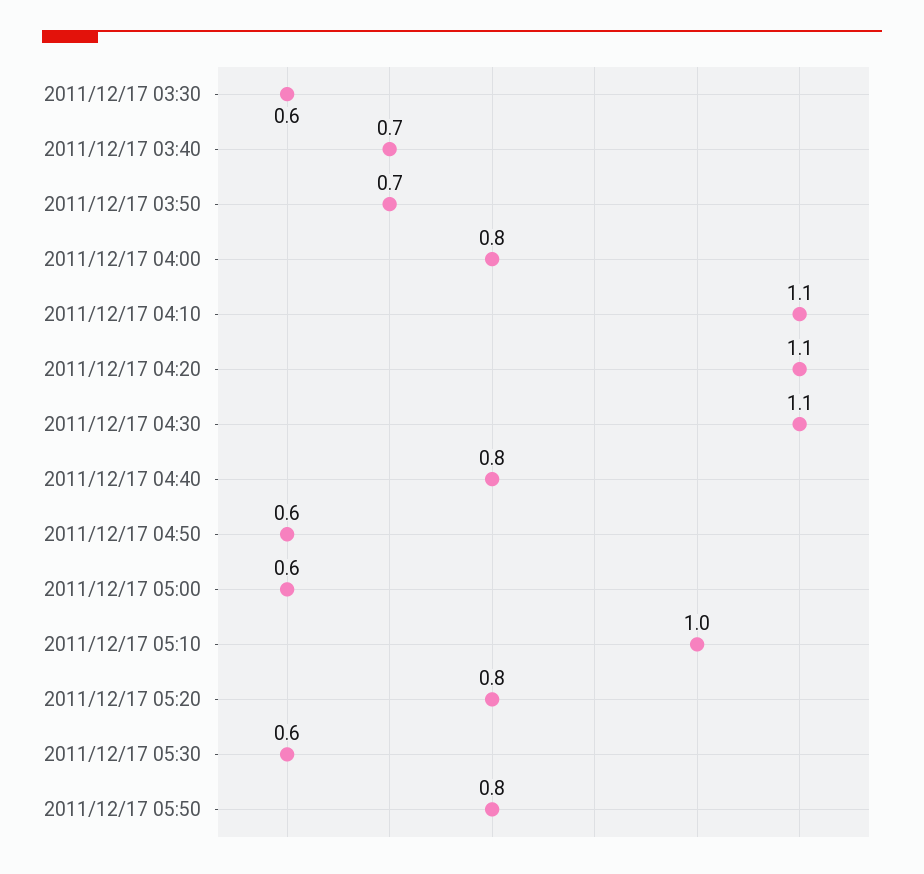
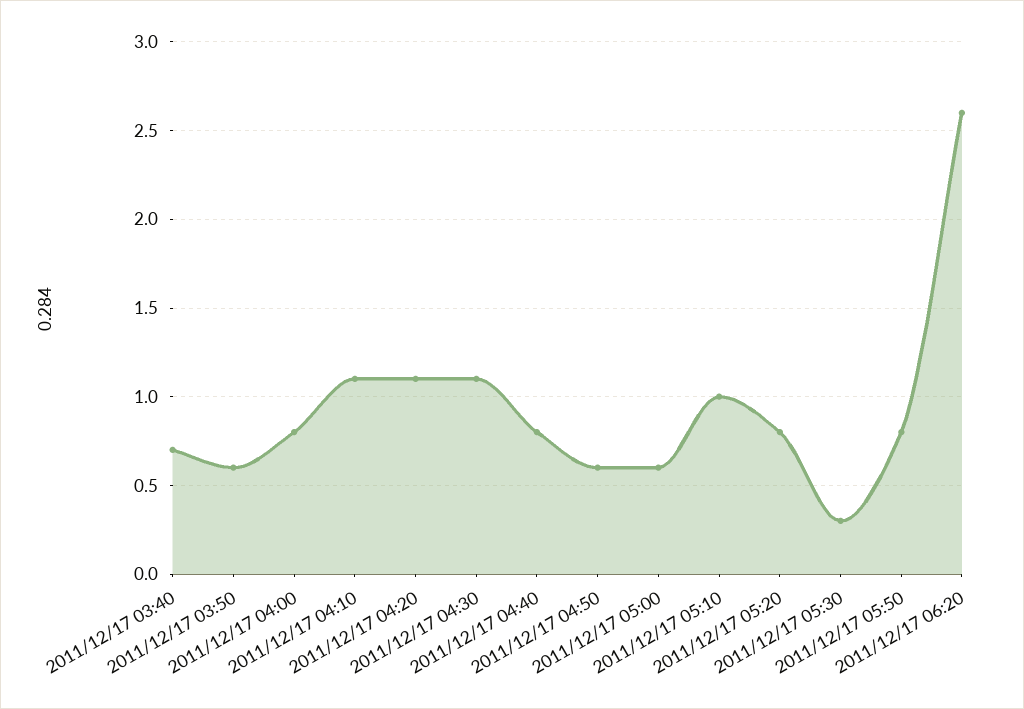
2011/12/17 03:30: 0.6 -> none
2011/12/17 03:50: 0.7 -> 0.6
2011/12/17 05:30: 0.6 -> 0.3
2011/12/17 06:20: none -> 2.6

